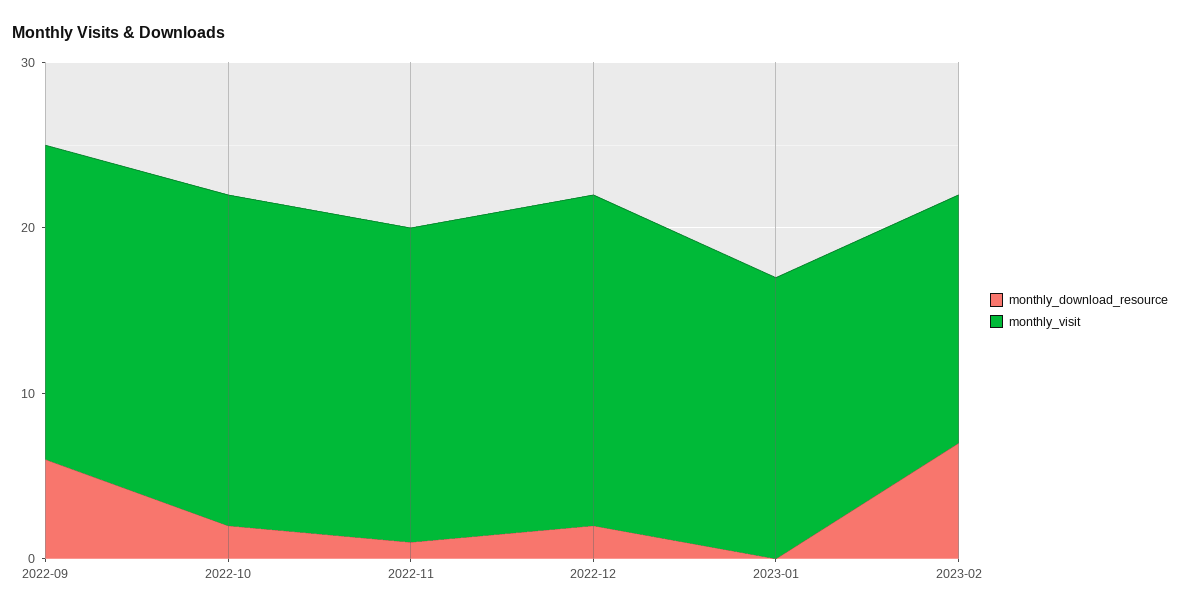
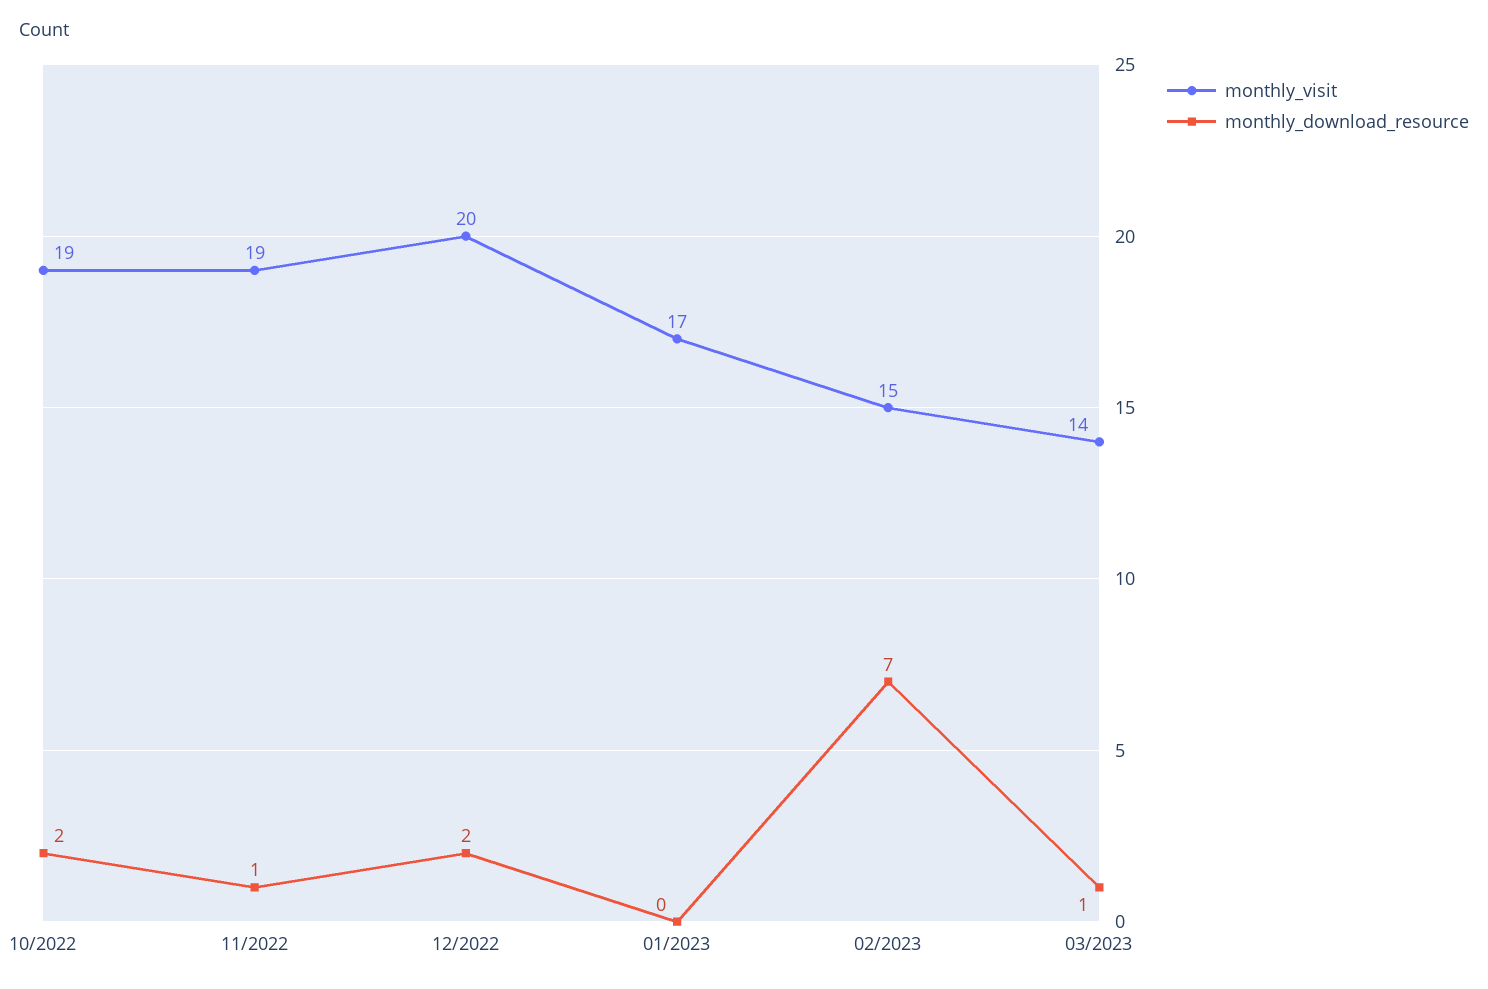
monthly_download_resource, 2022-09: 6 -> none
monthly_visit, 2022-09: 19 -> none
monthly_visit, 2022-10: 20 -> 19
monthly_visit, 03/2023: none -> 14
monthly_download_resource, 03/2023: none -> 1

